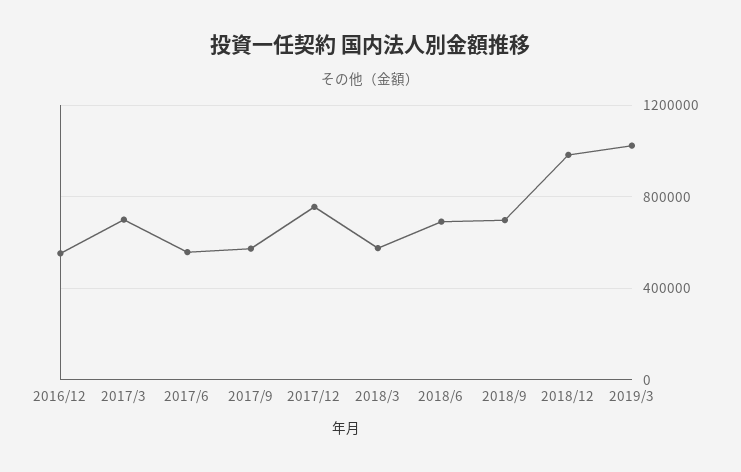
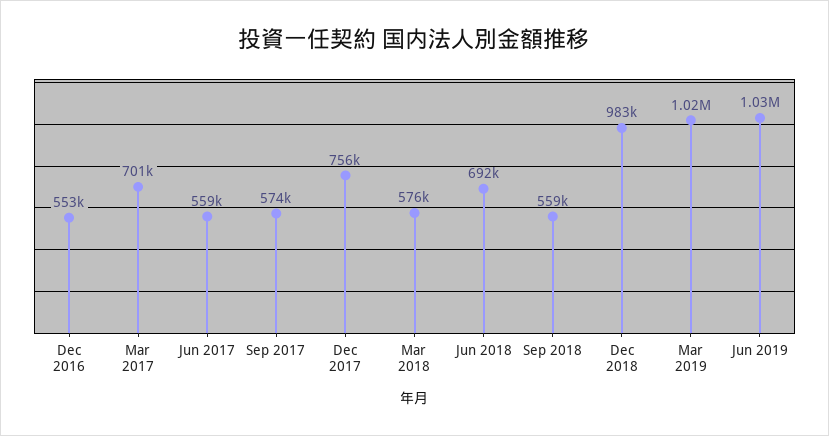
2018/9: 700000 -> 559000
Jun 2019: none -> 1030000

